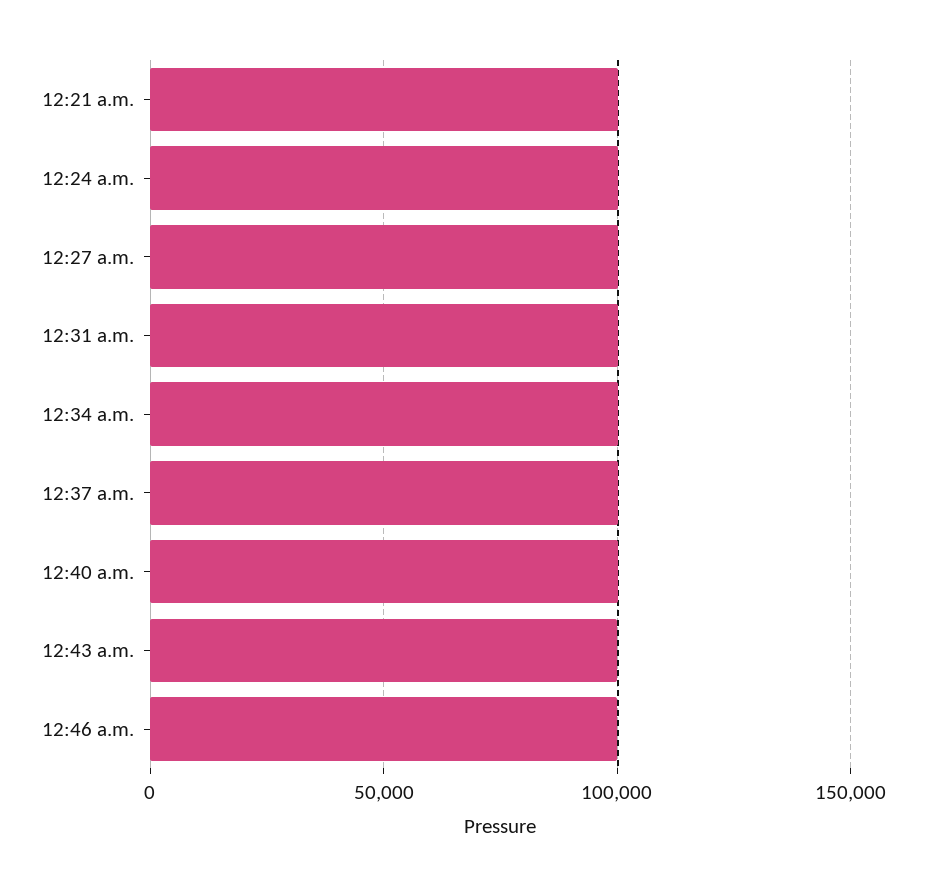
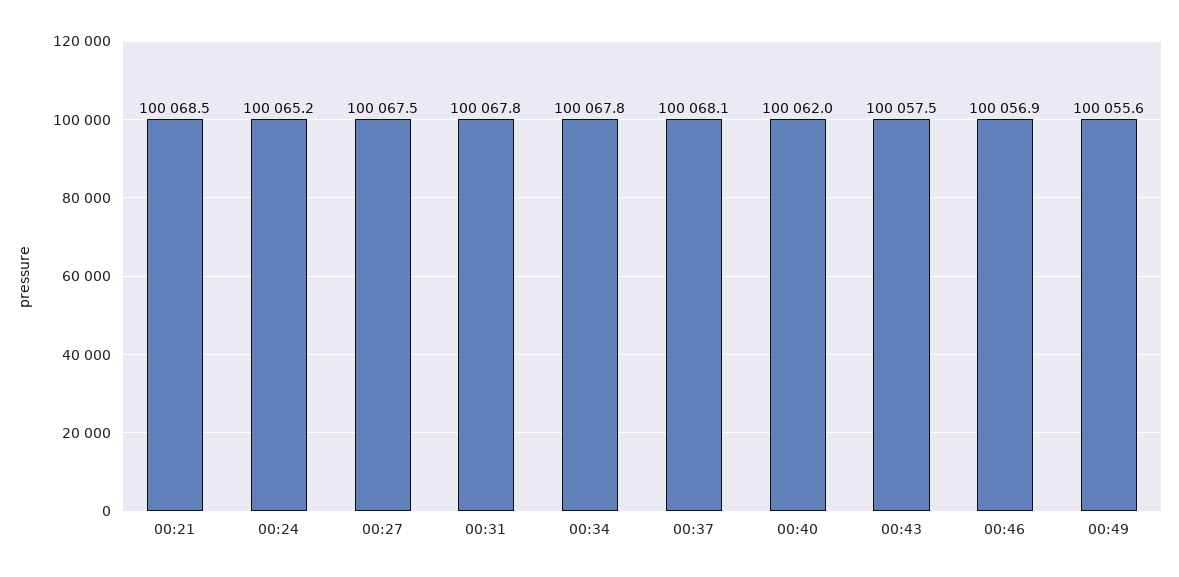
00:49: none -> 100055.6

